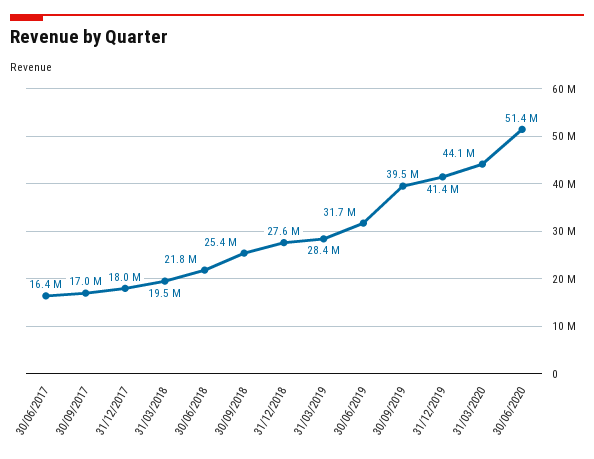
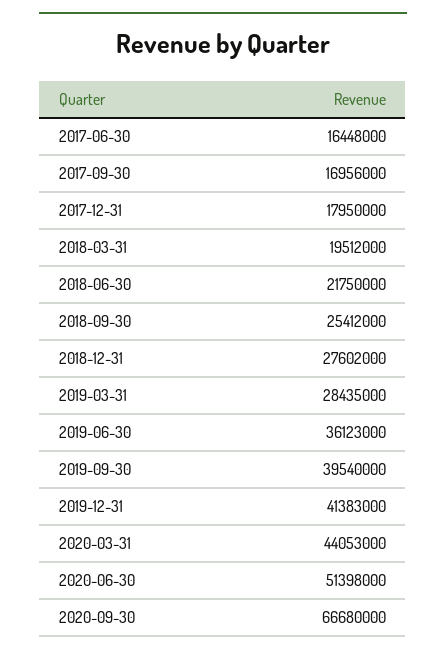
30/06/2019: 31700000 -> 36123000
2020-09-30: none -> 66680000

